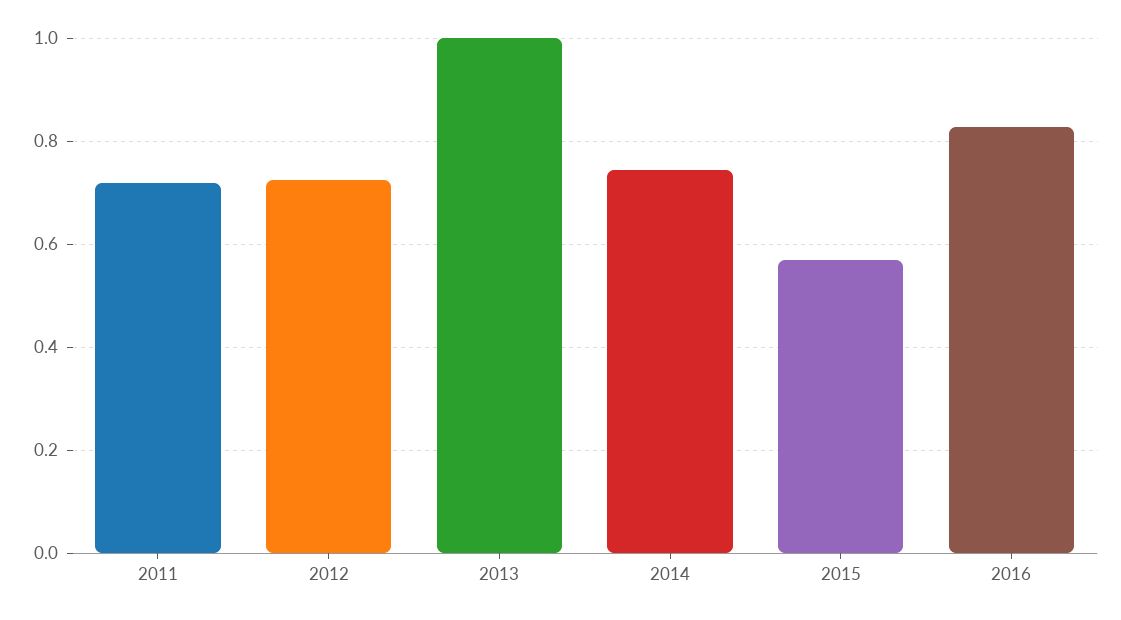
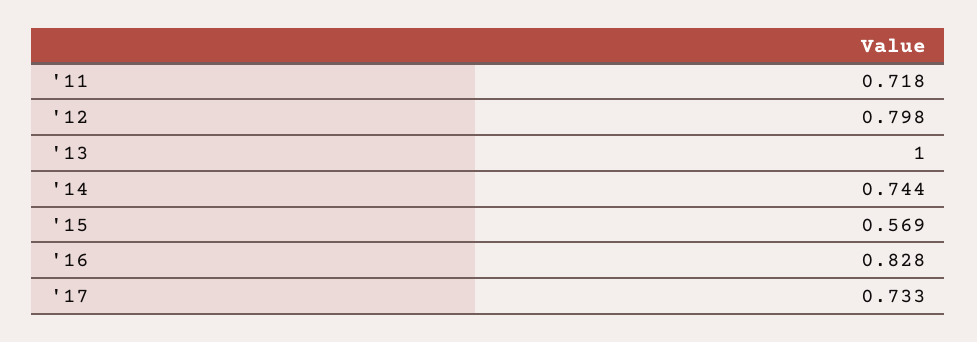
2012: 0.72 -> 0.798
'17: none -> 0.733

